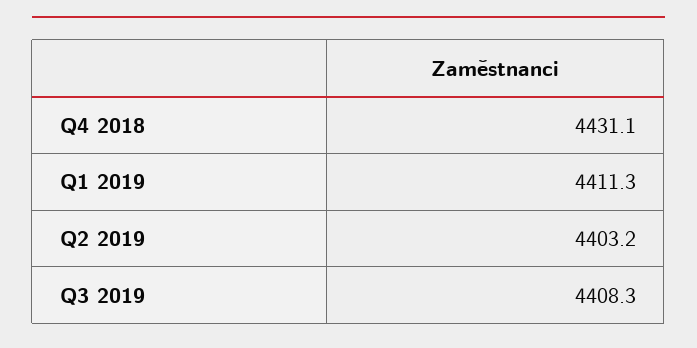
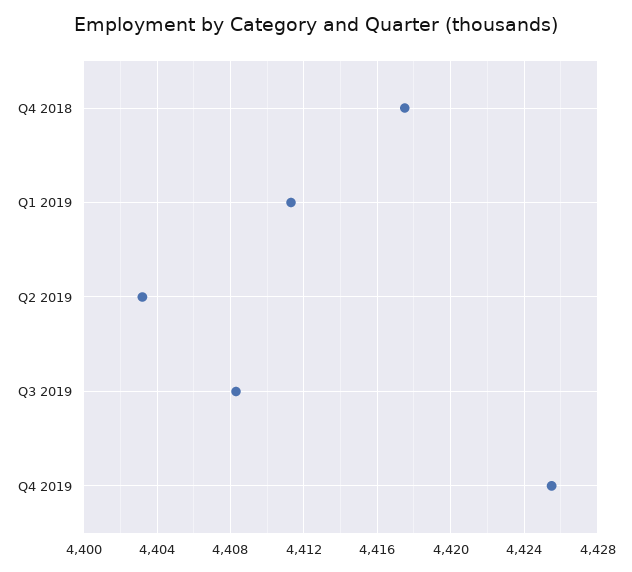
Q4 2018: 4431.1 -> 4417.5
Q4 2019: none -> 4425.5

